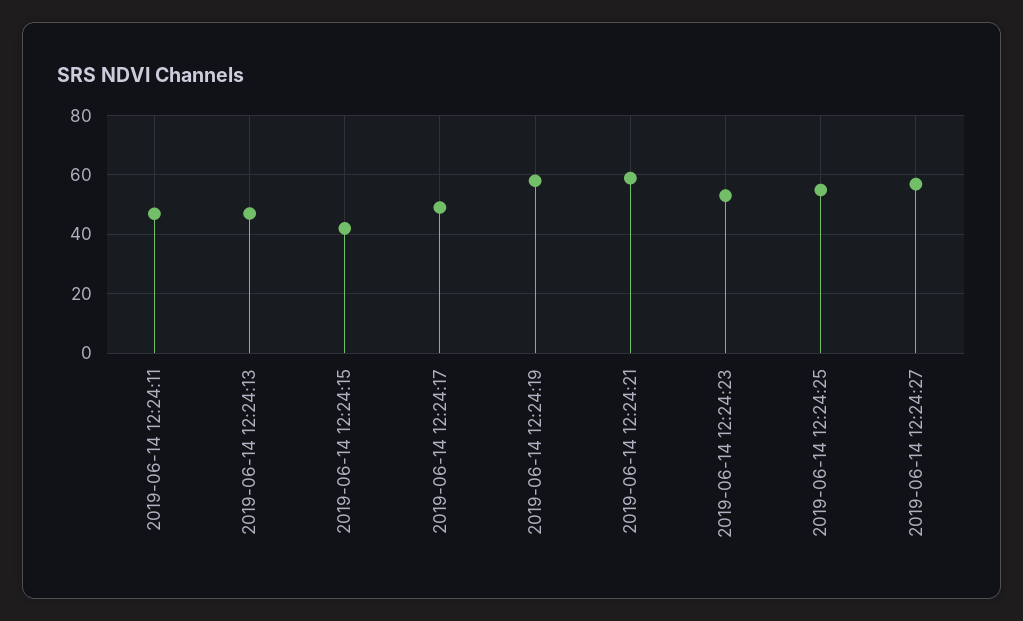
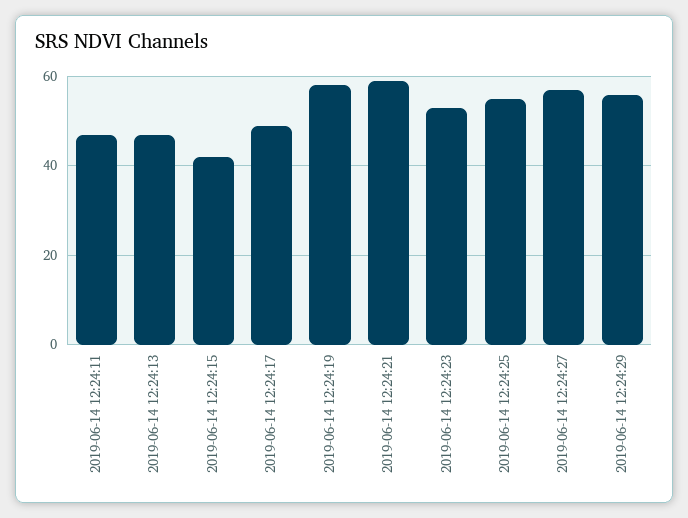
2019-06-14 12:24:29: none -> 56

